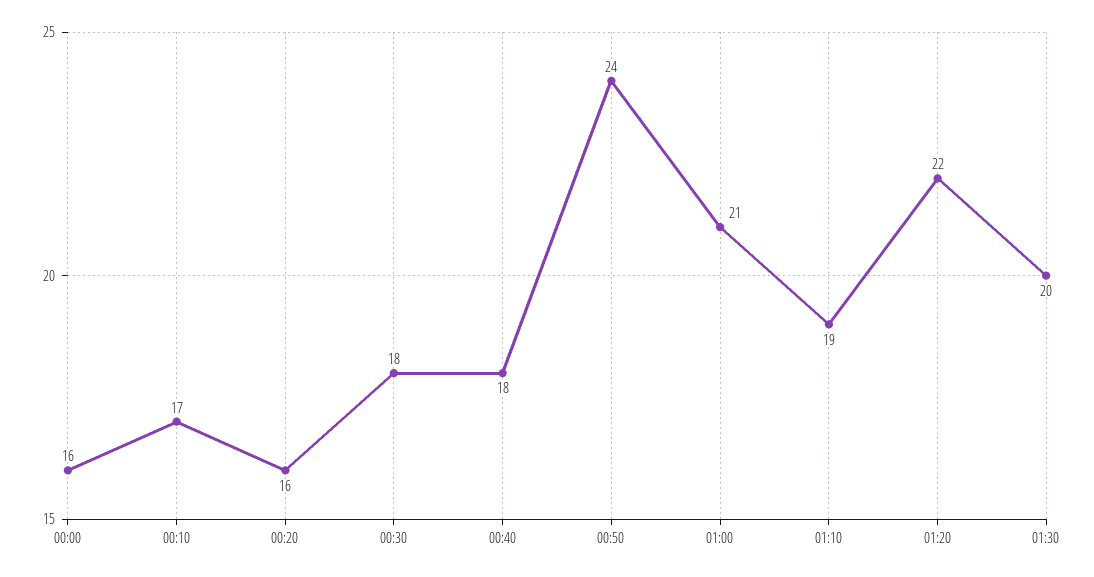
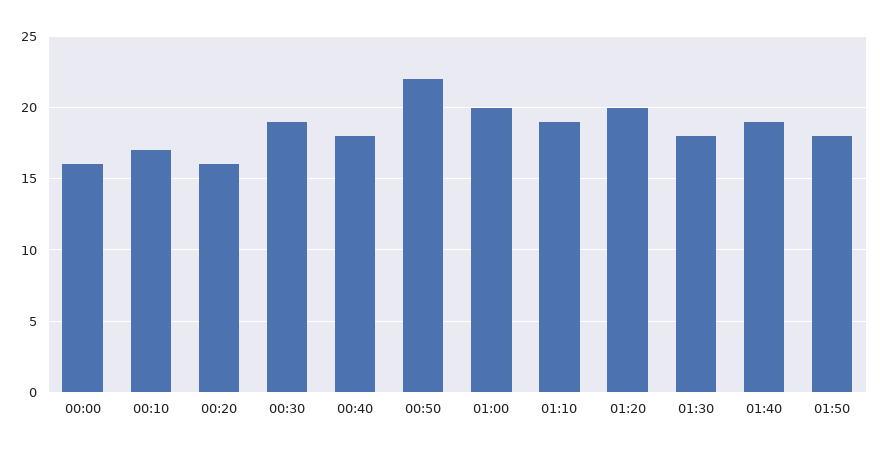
00:30: 18 -> 19
00:50: 24 -> 22
01:00: 21 -> 20
01:20: 22 -> 20
01:30: 20 -> 18
01:40: none -> 19
01:50: none -> 18

